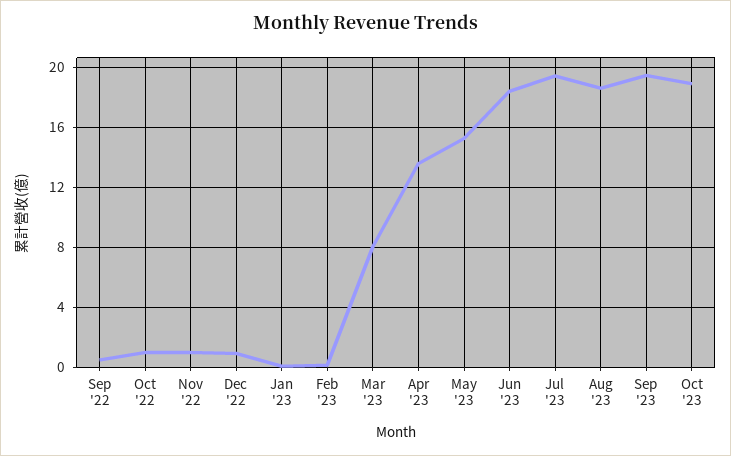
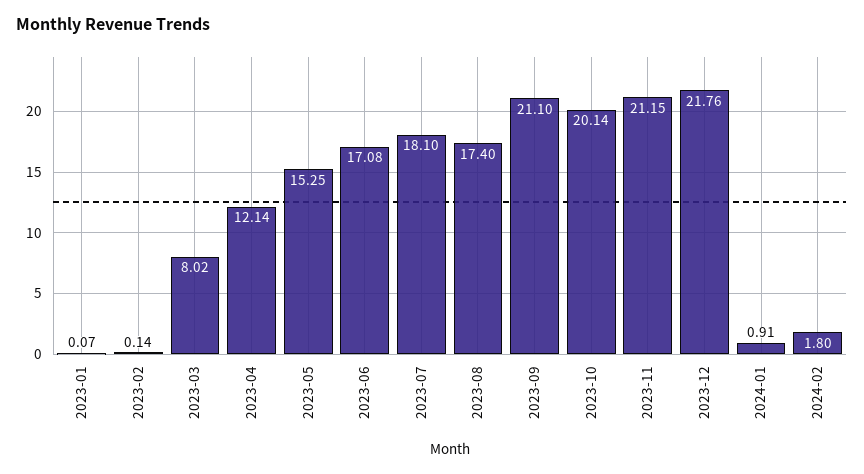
Sep '22: 0.5 -> none
Oct '22: 1 -> none
Nov '22: 1 -> none
Dec '22: 1 -> none
Apr '23: 13.5 -> 12.14
Jun '23: 18.5 -> 17.08
Jul '23: 19.5 -> 18.1
Aug '23: 18.5 -> 17.4
Sep '23: 19.5 -> 21.1
Oct '23: 19 -> 20.14
2023-11: none -> 21.15
2023-12: none -> 21.76
2024-01: none -> 0.91
2024-02: none -> 1.8

